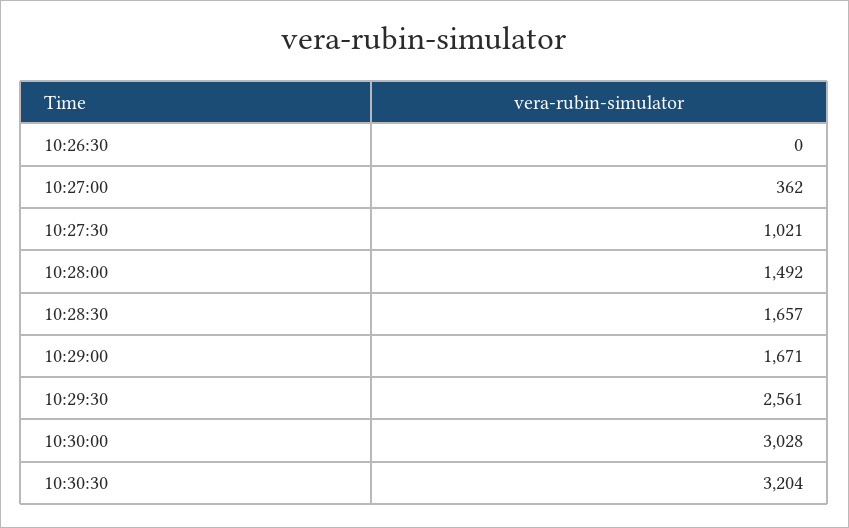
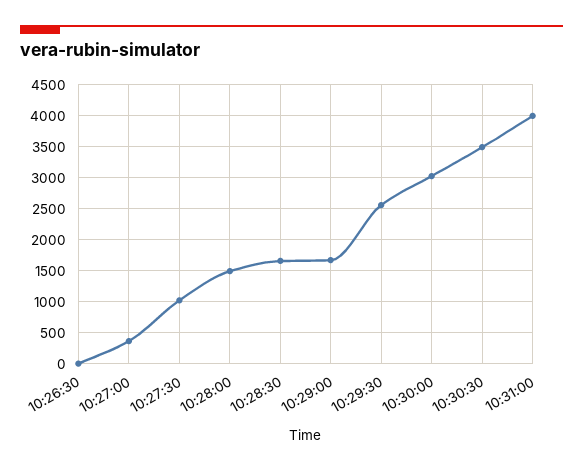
10:30:30: 3204 -> 3500
10:31:00: none -> 4000

